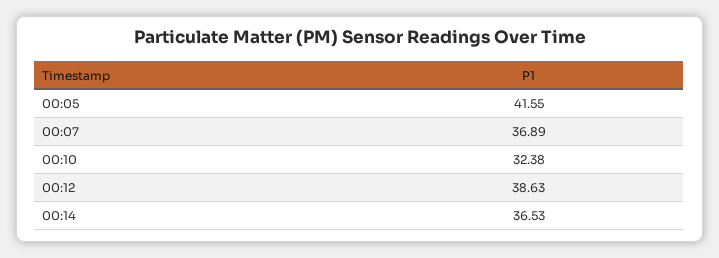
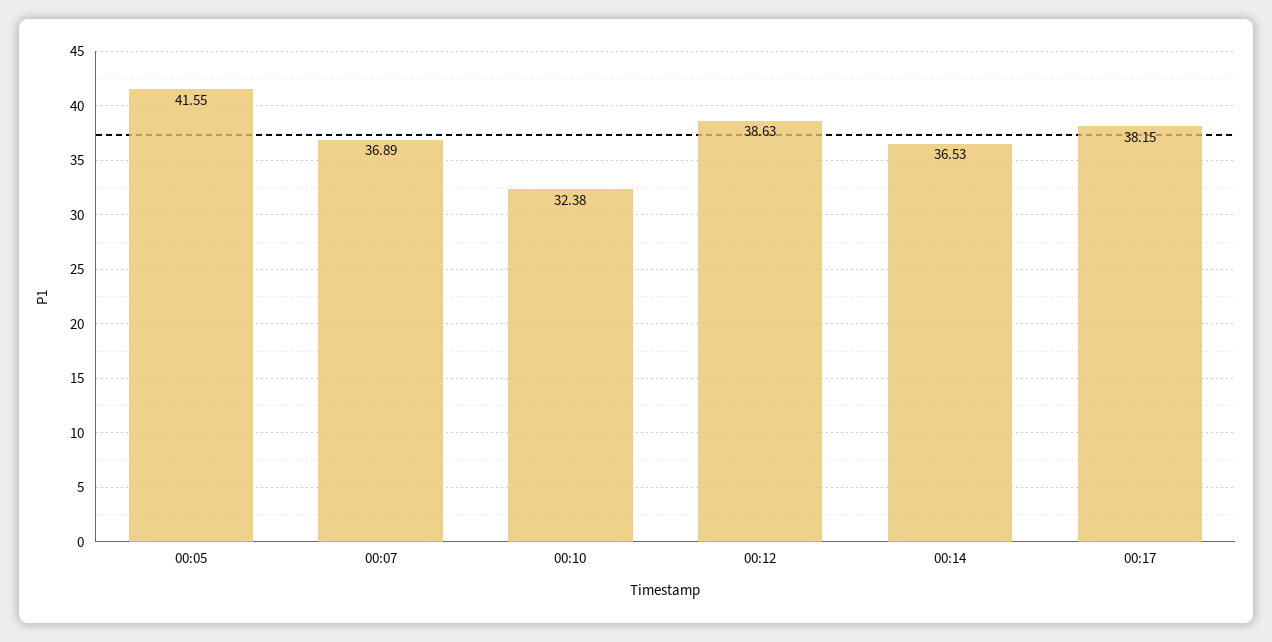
00:17: none -> 38.15

